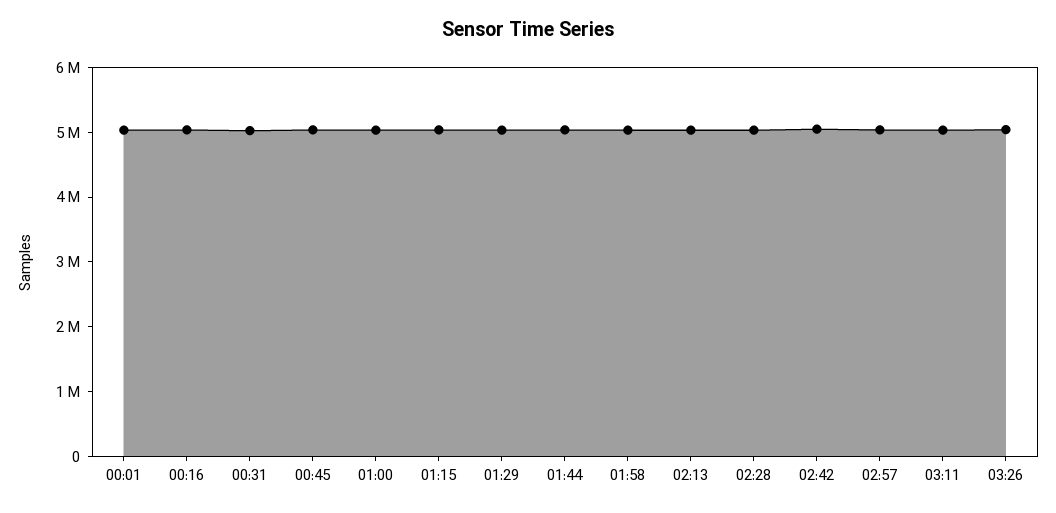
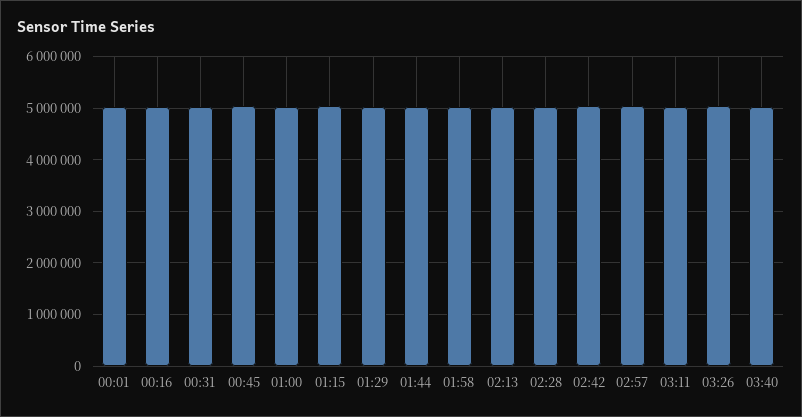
03:40: none -> 5000000

